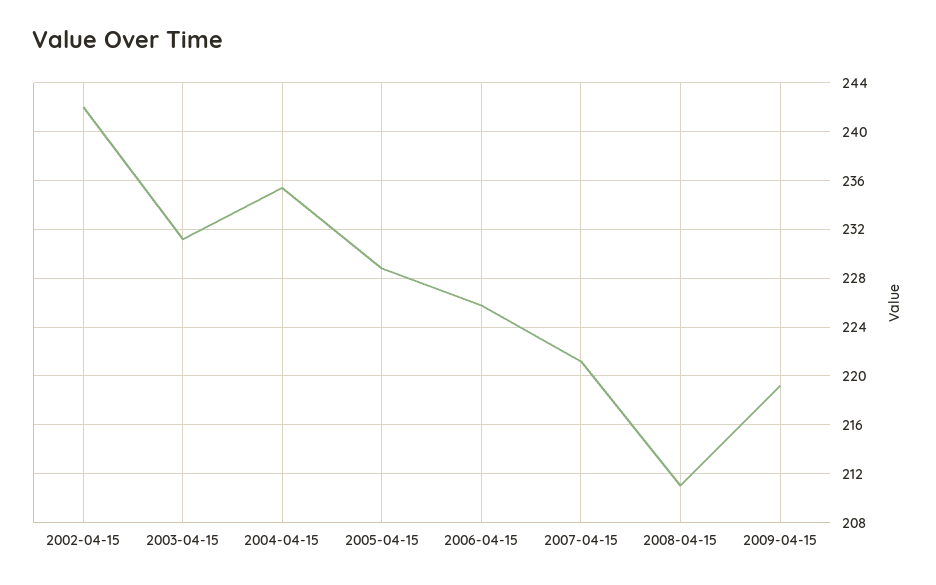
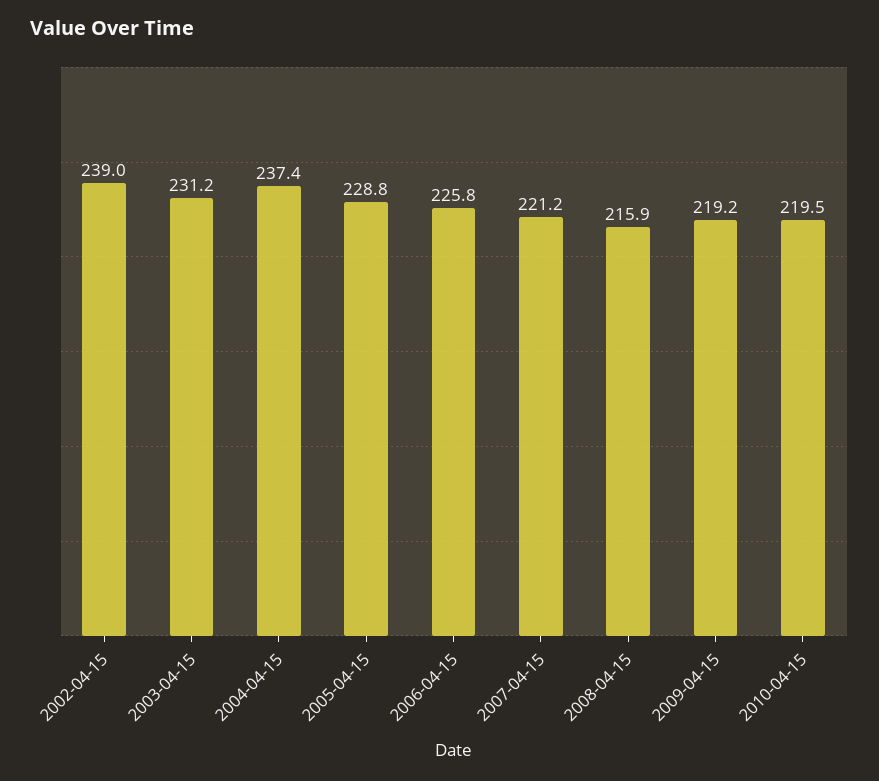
2002-04-15: 242 -> 239
2004-04-15: 235.5 -> 237.4
2008-04-15: 211 -> 215.9
2010-04-15: none -> 219.5

